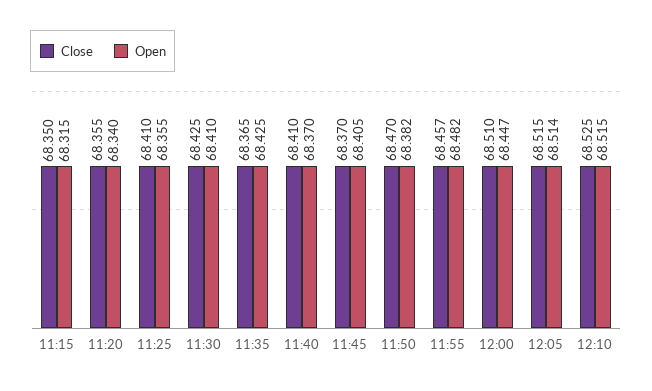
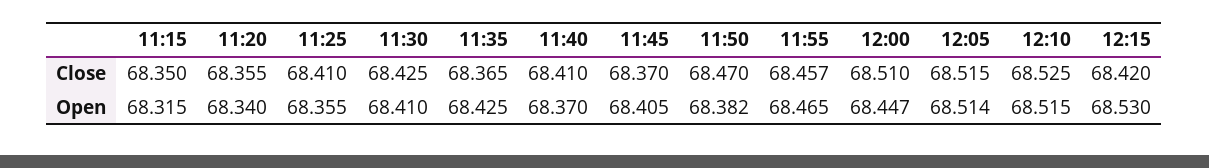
Open, 11:55: 68.482 -> 68.465
Close, 12:15: none -> 68.42
Open, 12:15: none -> 68.53

